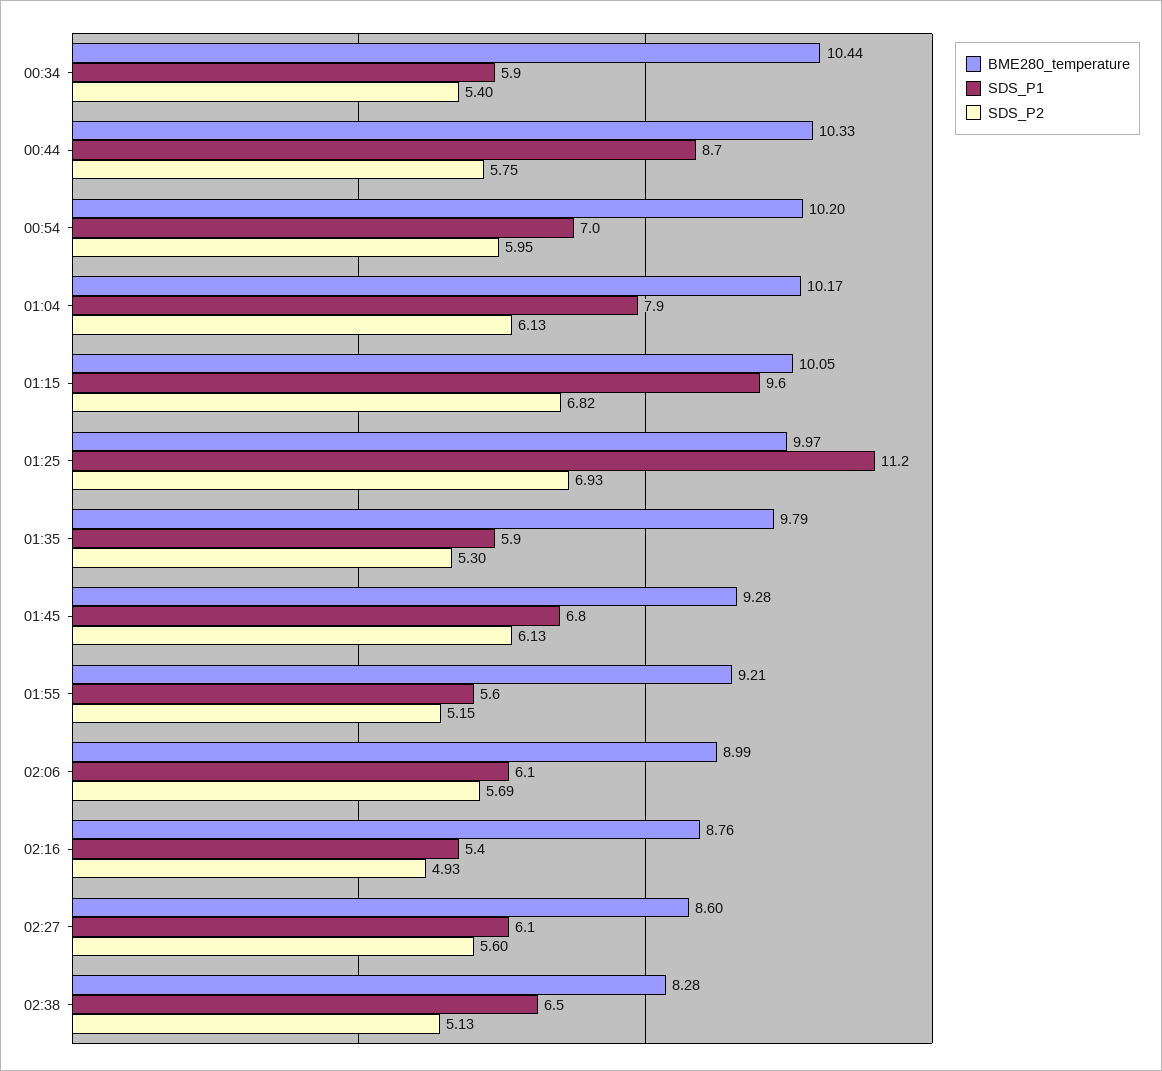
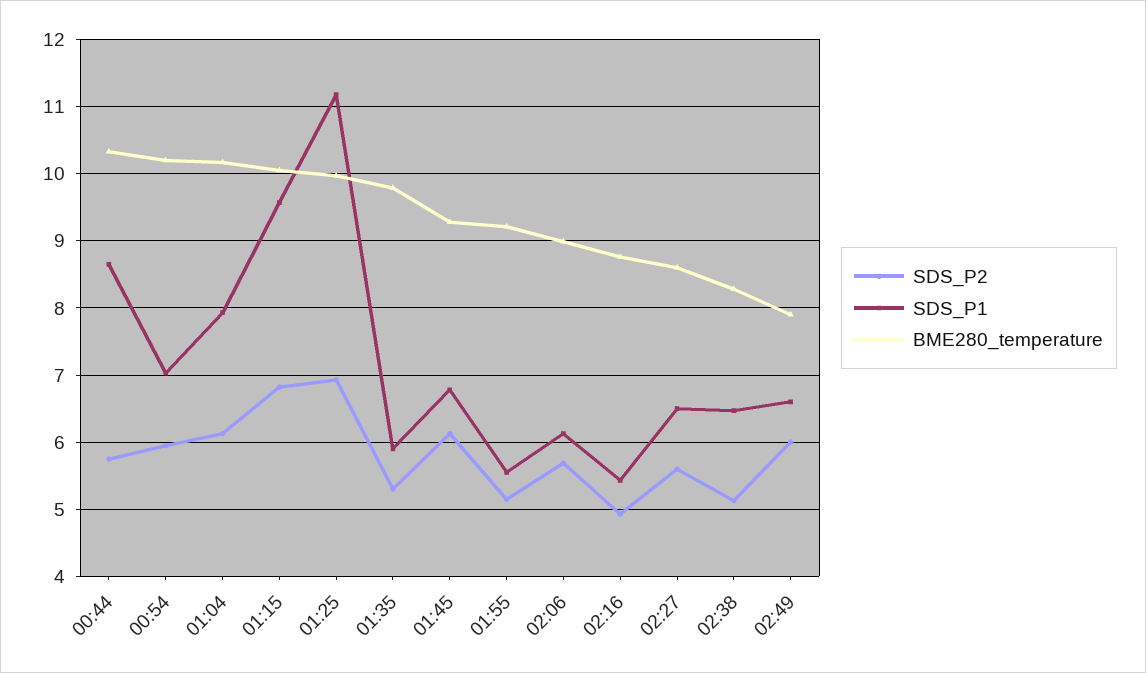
BME280_temperature, 00:34: 10.44 -> none
SDS_P1, 00:34: 5.9 -> none
SDS_P2, 00:34: 5.4 -> none
SDS_P1, 02:27: 6.1 -> 6.5
SDS_P2, 02:49: none -> 6
SDS_P1, 02:49: none -> 6.6
BME280_temperature, 02:49: none -> 7.9

